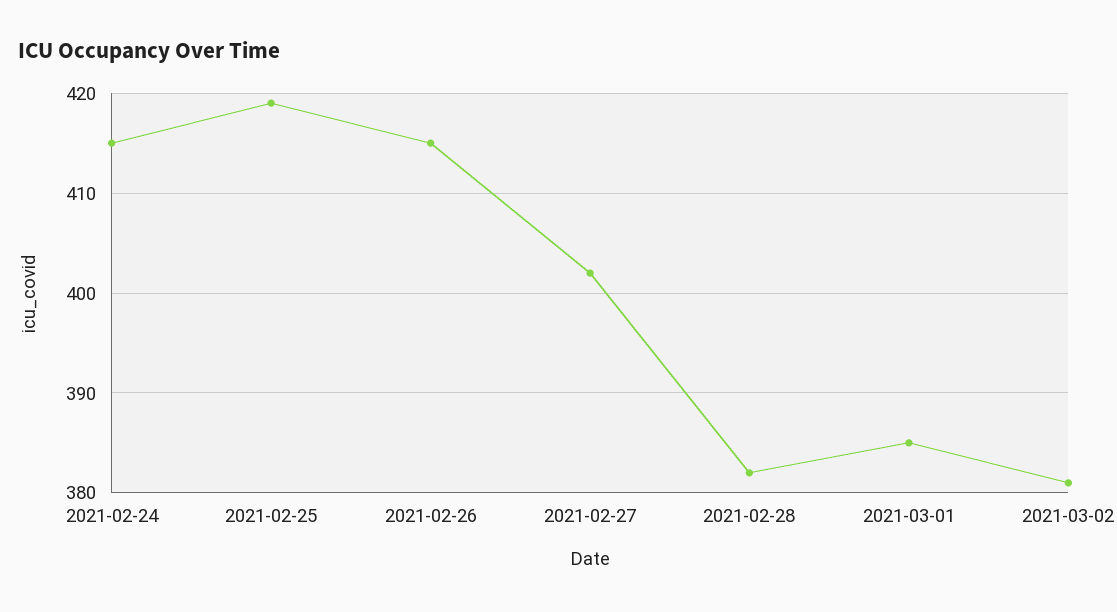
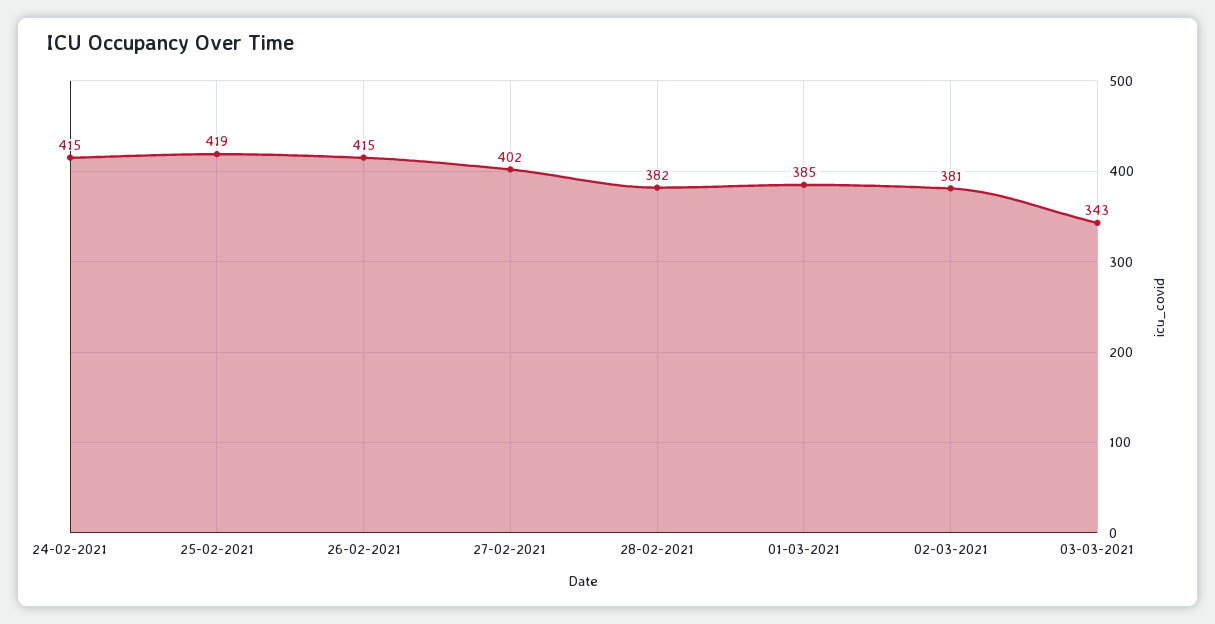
03-03-2021: none -> 343

